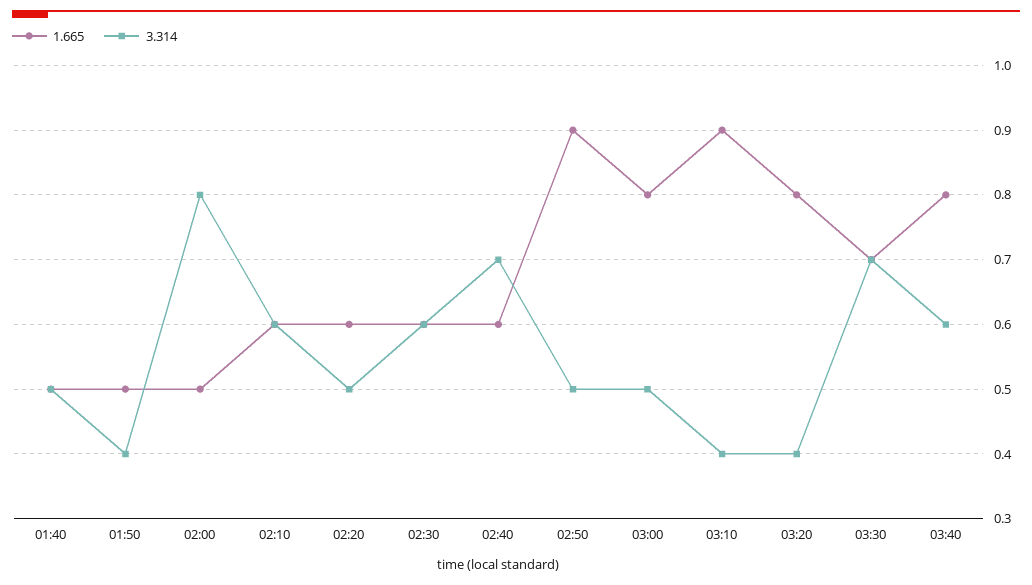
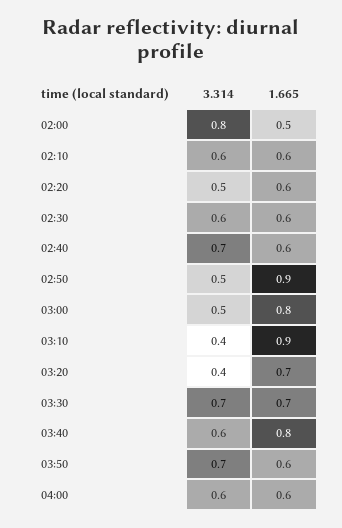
1.665, 01:40: 0.5 -> none
3.314, 01:40: 0.5 -> none
1.665, 01:50: 0.5 -> none
3.314, 01:50: 0.4 -> none
1.665, 03:20: 0.8 -> 0.7
3.314, 03:50: none -> 0.7
1.665, 03:50: none -> 0.6
3.314, 04:00: none -> 0.6
1.665, 04:00: none -> 0.6

